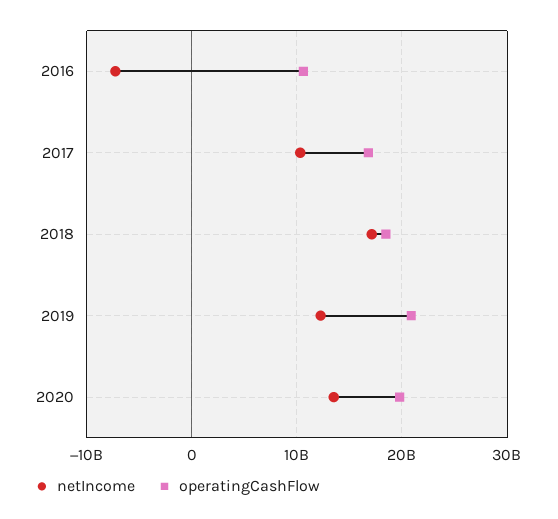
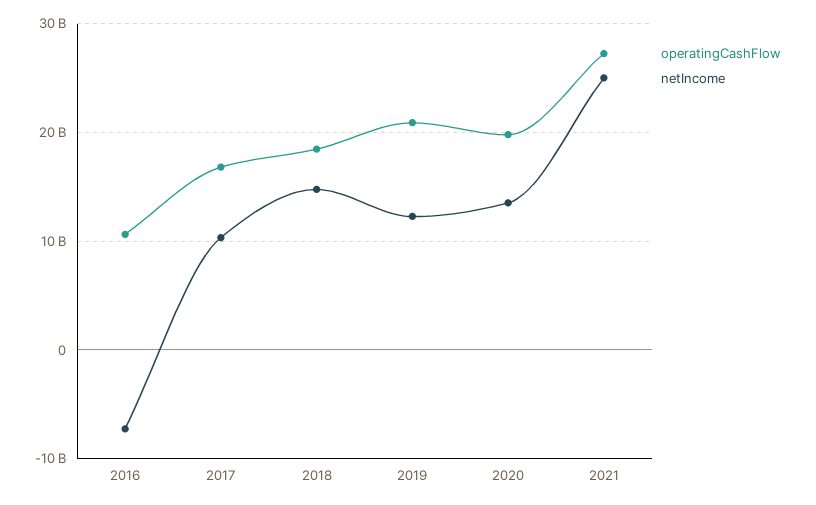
netIncome, 2018: 17000000000 -> 15000000000
operatingCashFlow, 2021: none -> 27000000000
netIncome, 2021: none -> 25000000000

